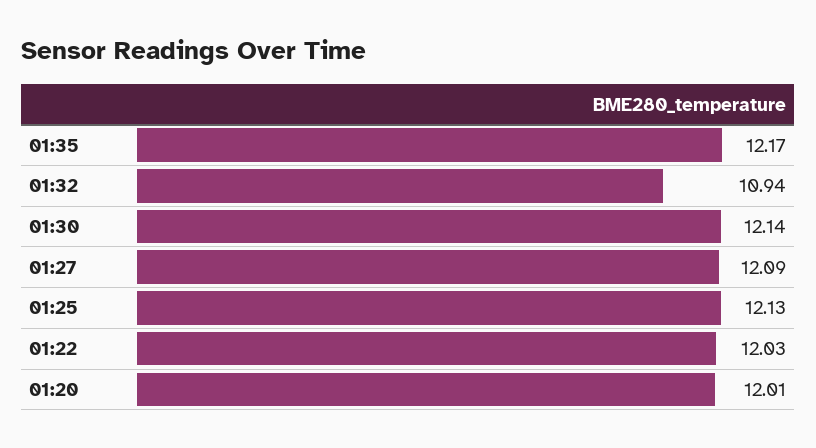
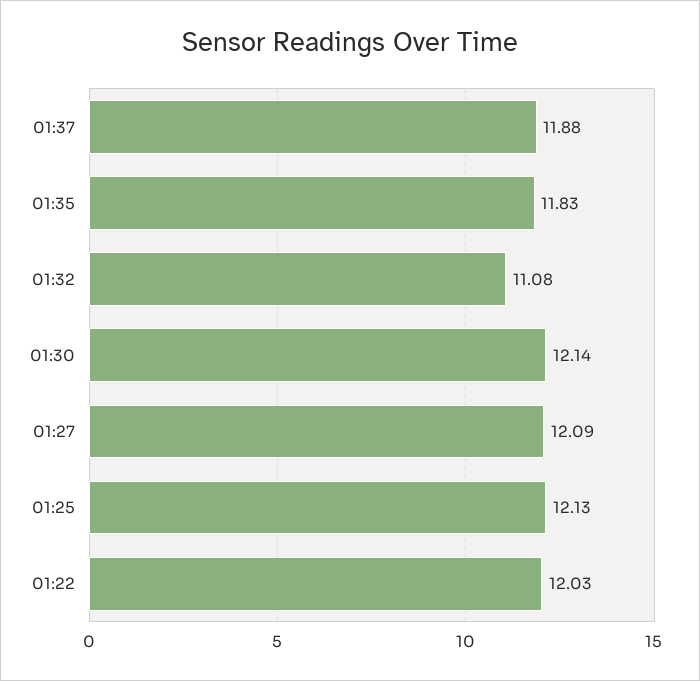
01:35: 12.17 -> 11.83
01:32: 10.94 -> 11.08
01:20: 12.01 -> none
01:37: none -> 11.88

